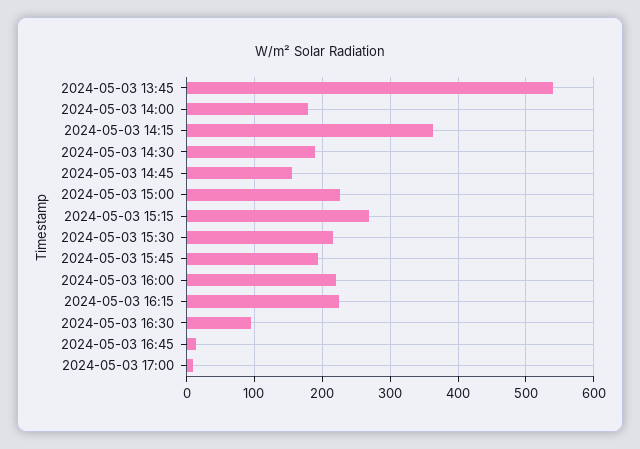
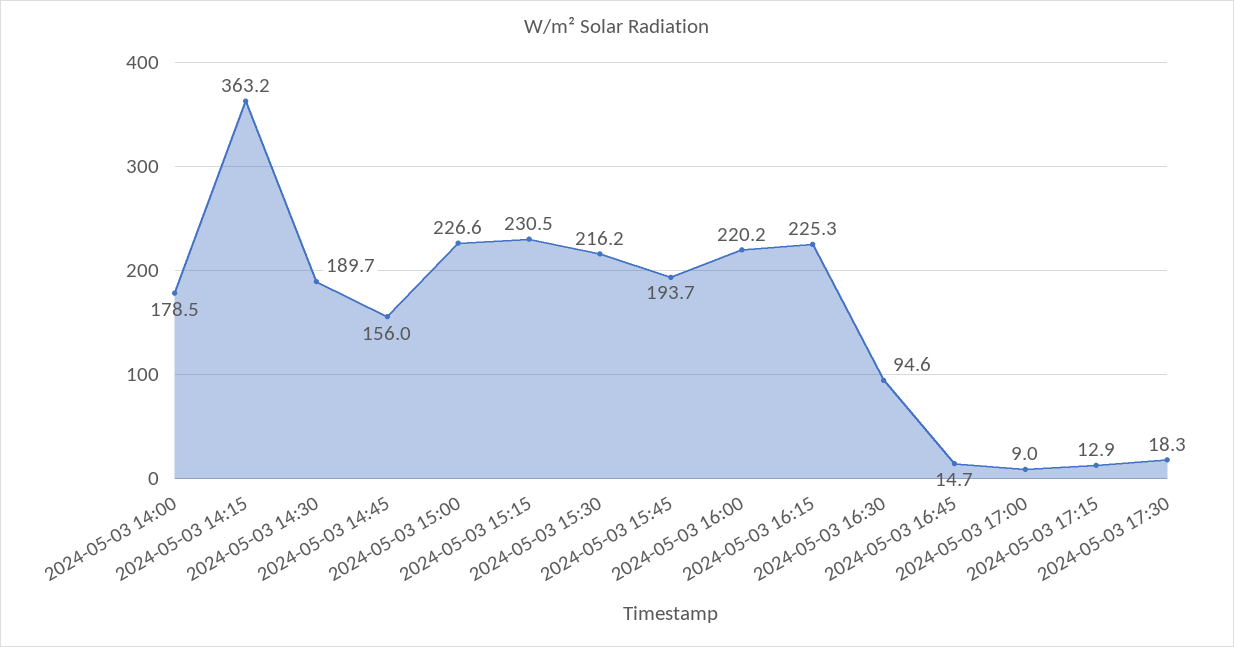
2024-05-03 13:45: 540 -> none
2024-05-03 15:15: 270 -> 230.5
2024-05-03 17:15: none -> 12.9
2024-05-03 17:30: none -> 18.3

